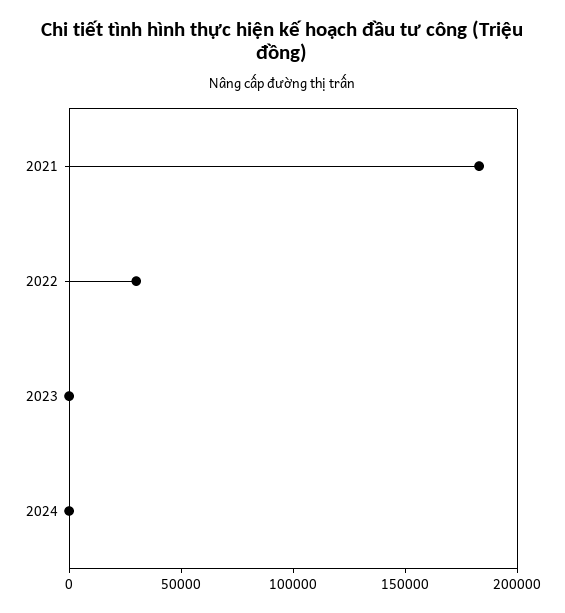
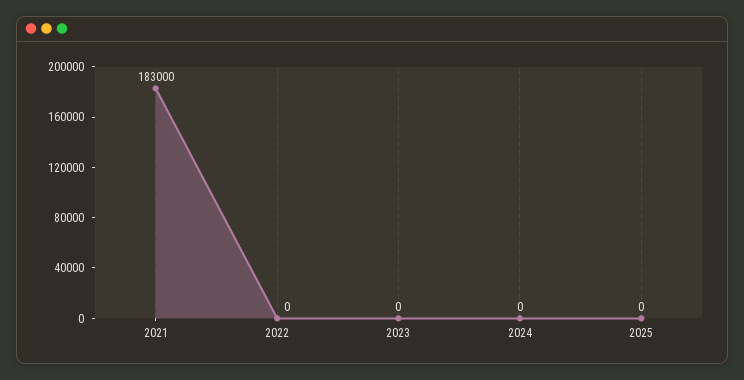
2022: 30000 -> 0
2025: none -> 0

